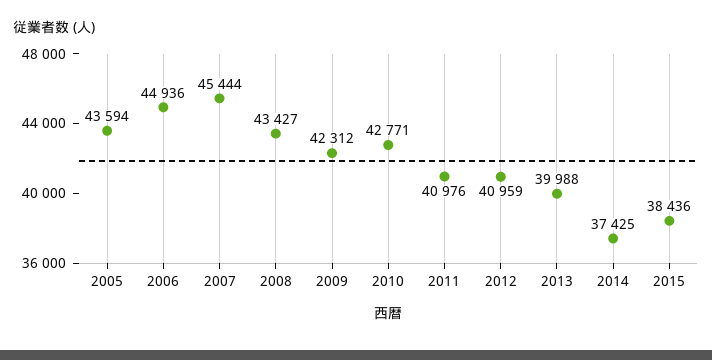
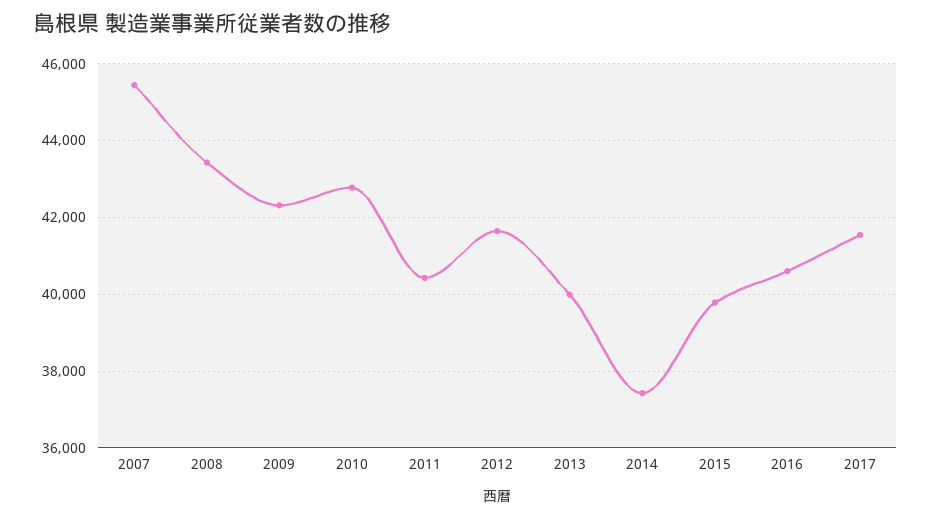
2005: 43594 -> none
2006: 44936 -> none
2011: 40976 -> 40400
2012: 40959 -> 41600
2015: 38436 -> 39800
2016: none -> 40600
2017: none -> 41600

